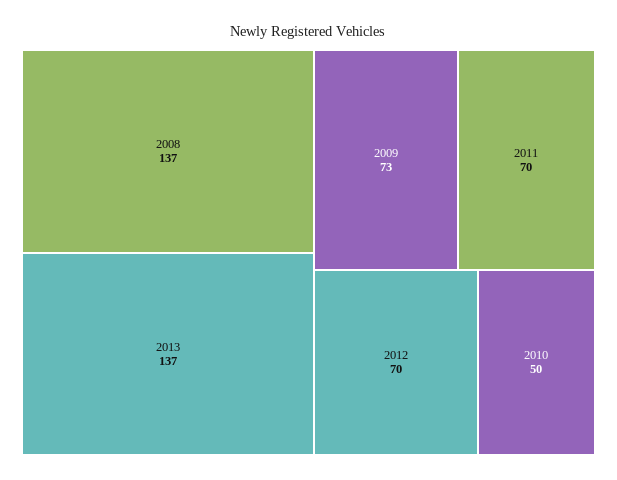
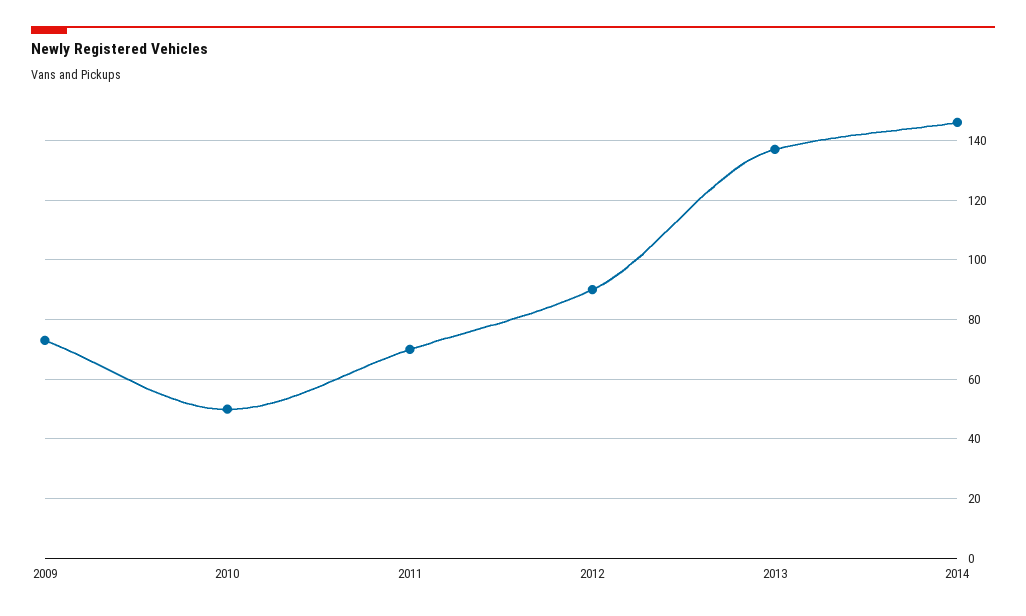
2008: 137 -> none
2012: 70 -> 90
2014: none -> 145

